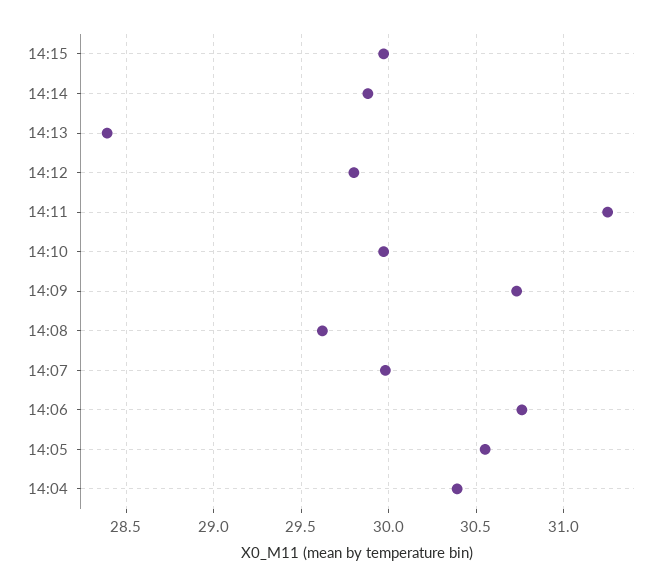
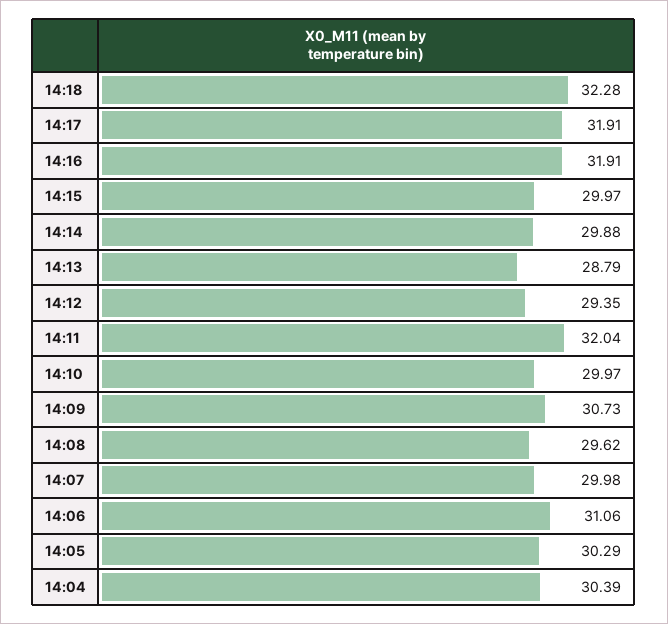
14:13: 28.4 -> 28.79
14:12: 29.8 -> 29.35
14:11: 31.25 -> 32.04
14:06: 30.75 -> 31.06
14:05: 30.55 -> 30.29
14:18: none -> 32.28
14:17: none -> 31.91
14:16: none -> 31.91

